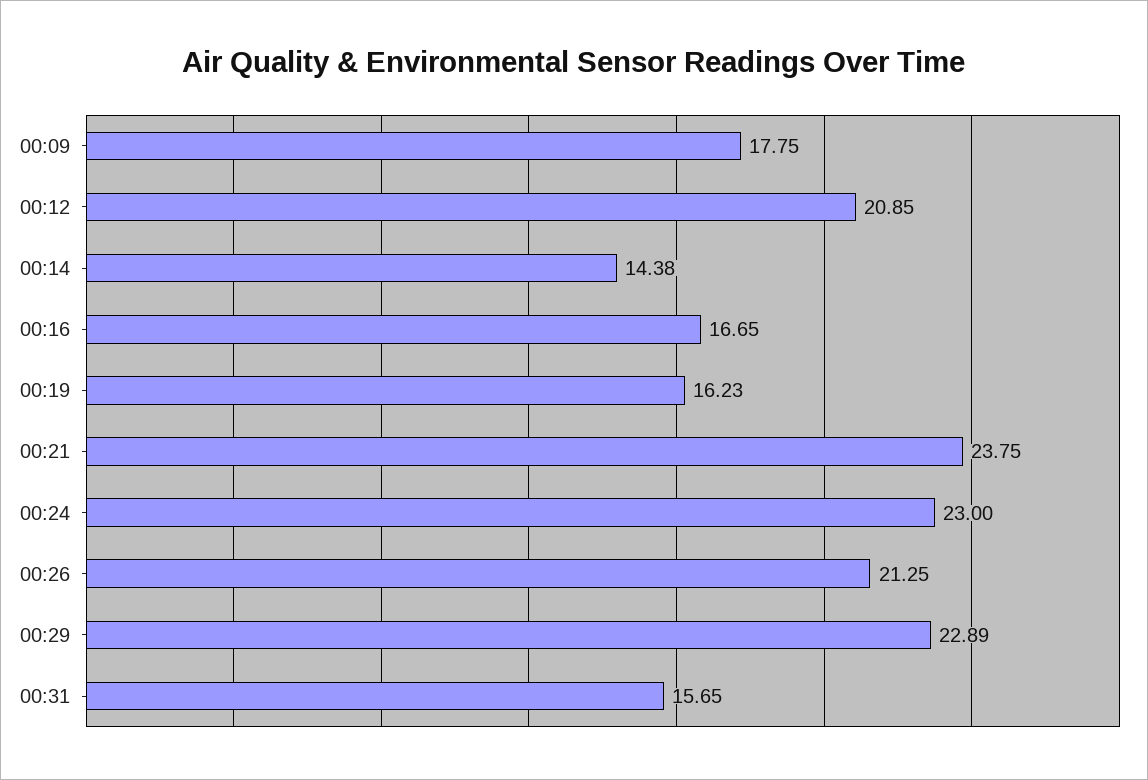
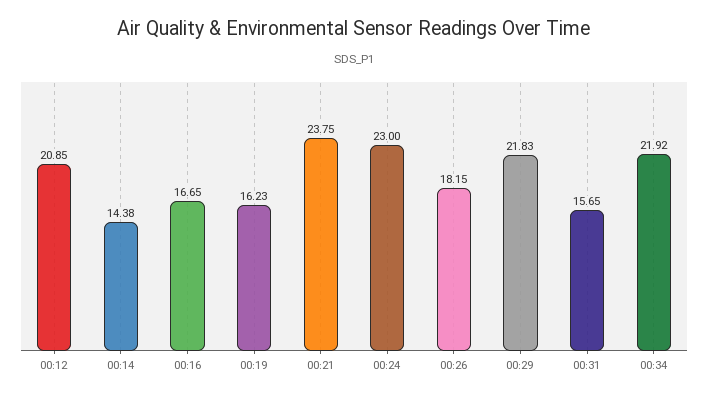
00:09: 17.75 -> none
00:26: 21.25 -> 18.15
00:29: 22.89 -> 21.83
00:34: none -> 21.92

